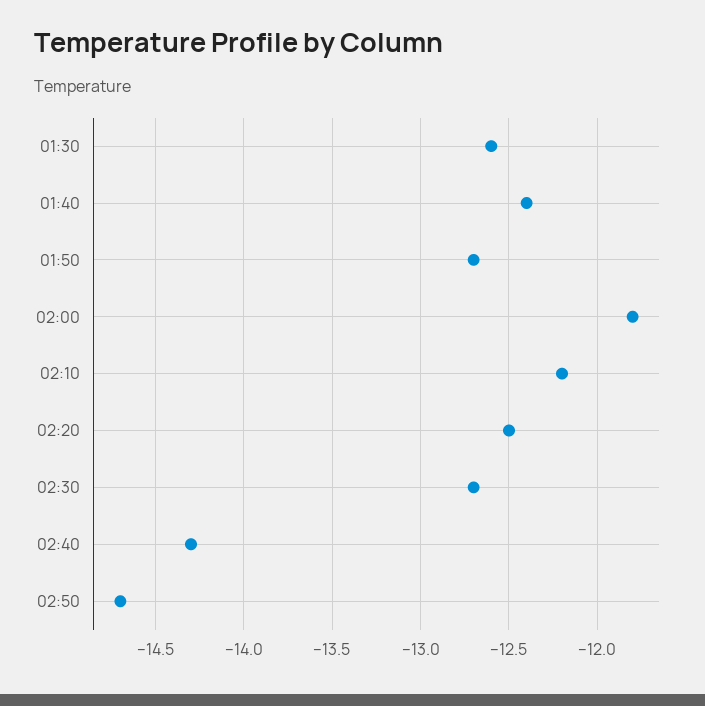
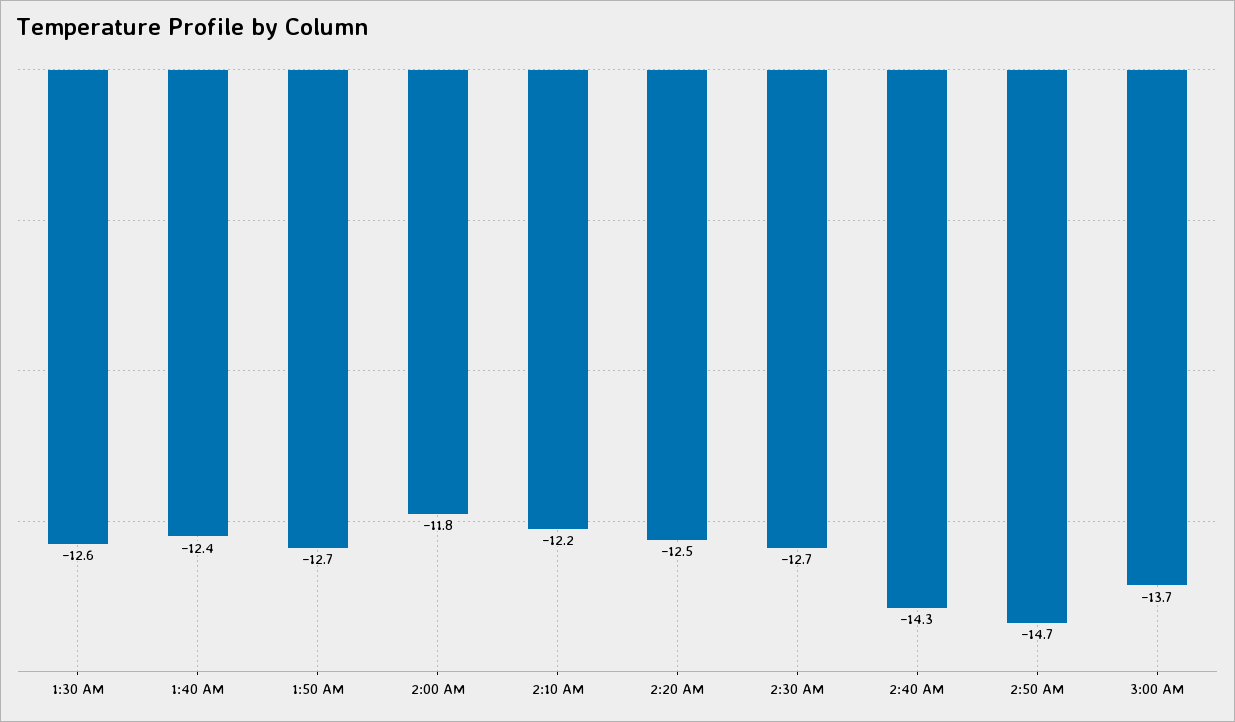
3:00 AM: none -> -13.7

